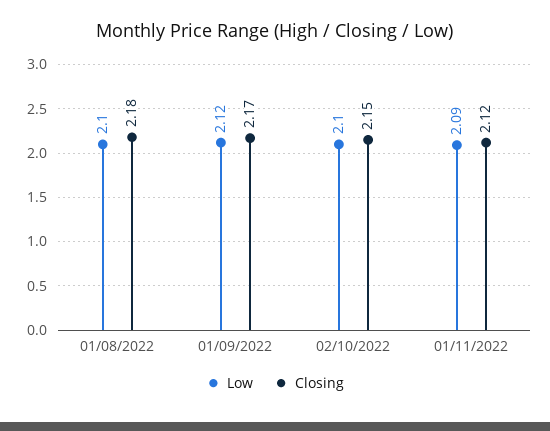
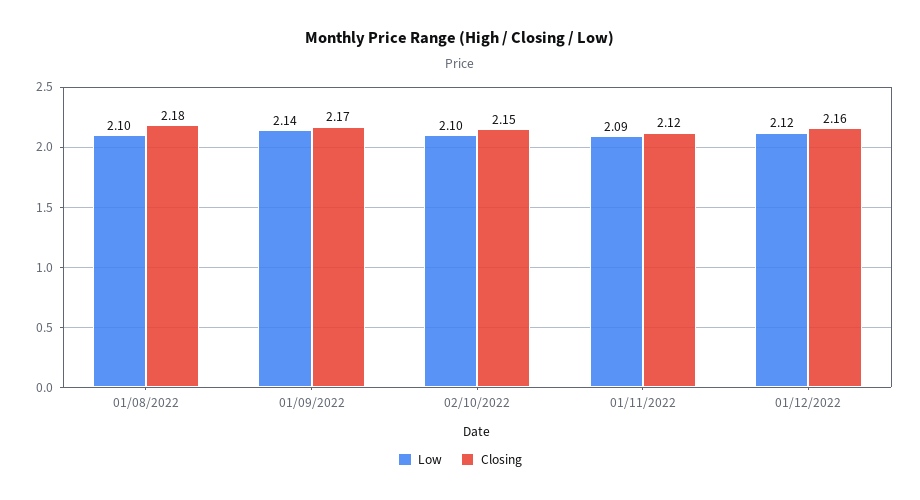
Low, 01/09/2022: 2.12 -> 2.14
Low, 01/12/2022: none -> 2.12
Closing, 01/12/2022: none -> 2.16

